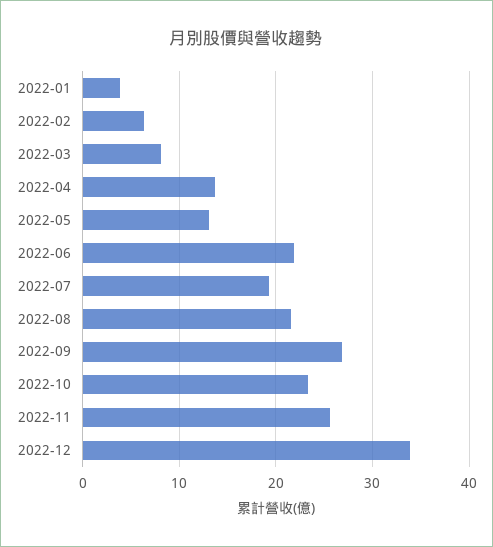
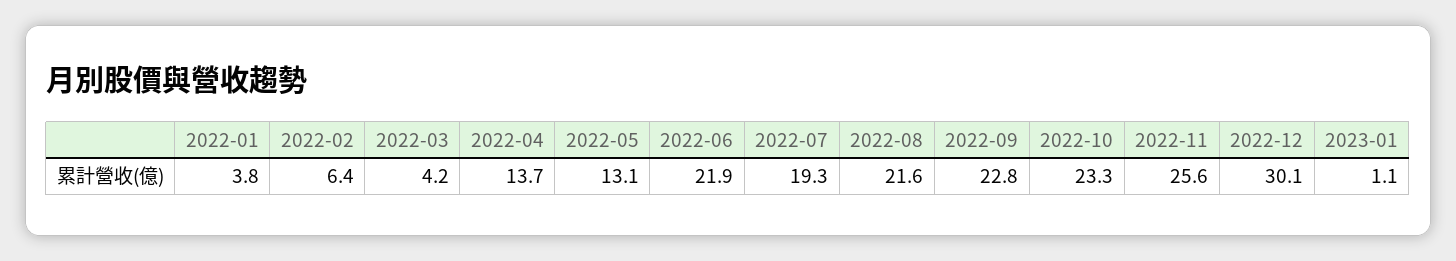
2022-03: 8 -> 4.2
2022-09: 27 -> 22.8
2022-12: 34 -> 30.1
2023-01: none -> 1.1

